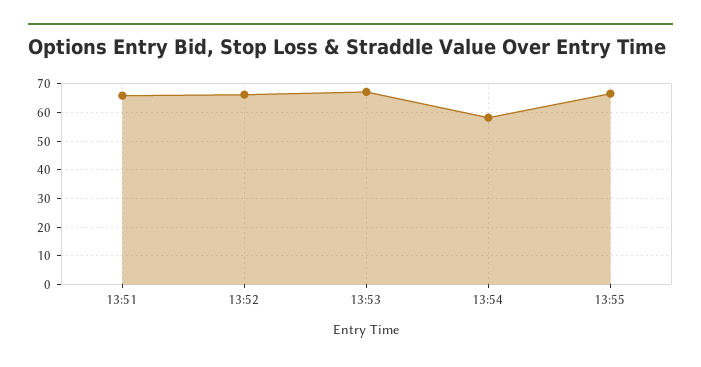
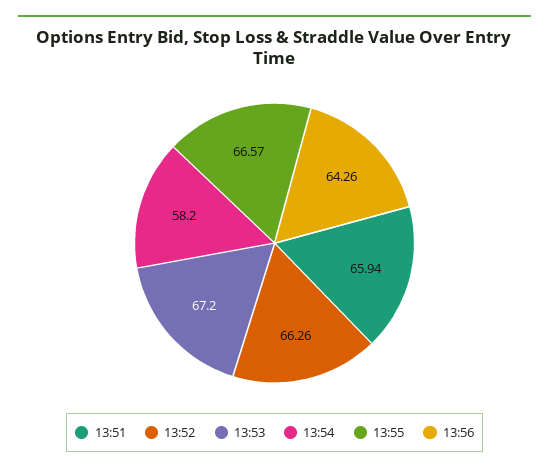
13:56: none -> 64.26

